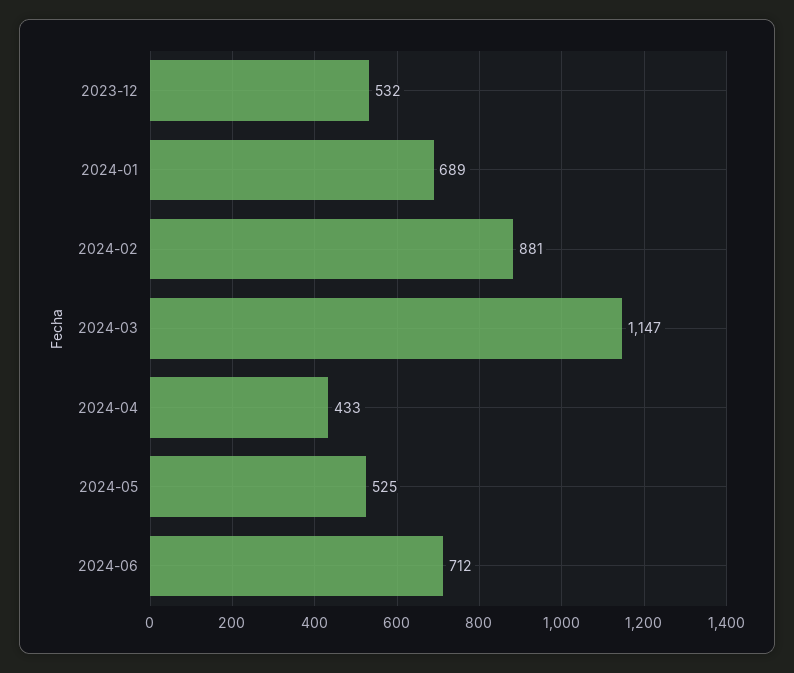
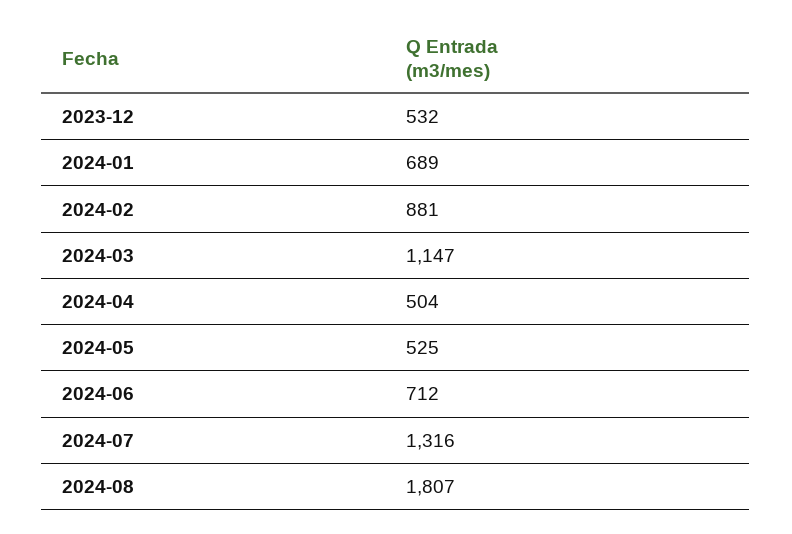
2024-04: 433 -> 504
2024-07: none -> 1316
2024-08: none -> 1807

